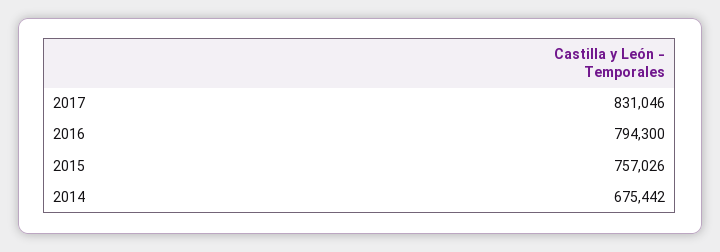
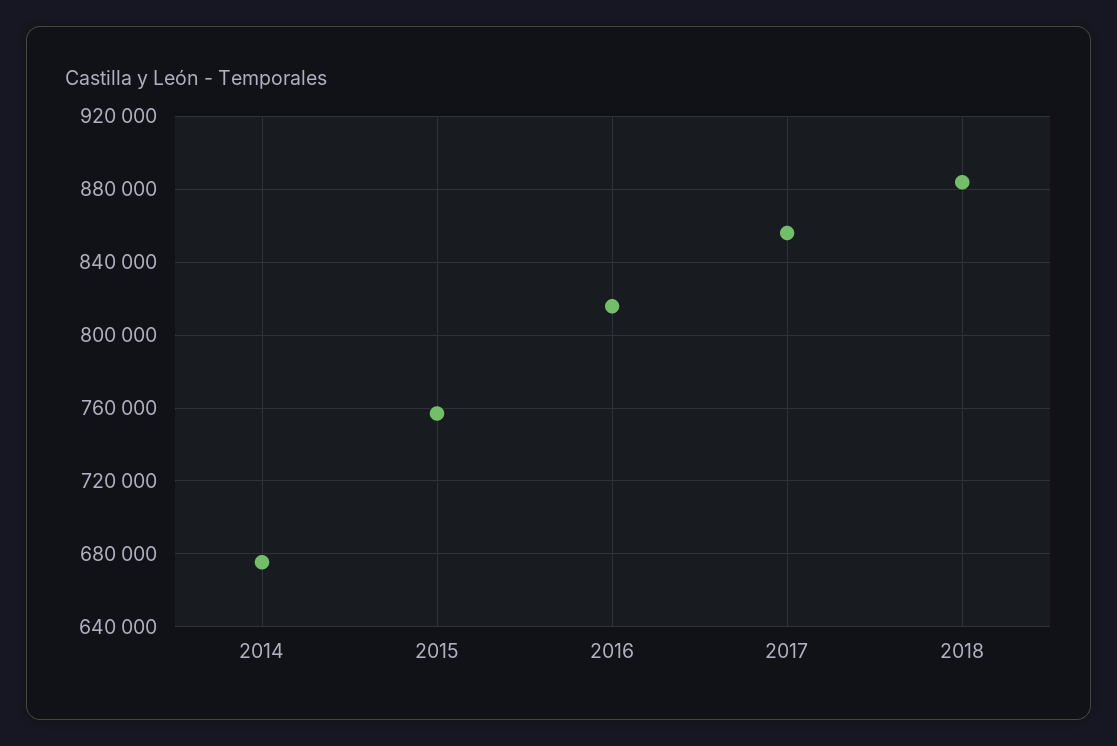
2017: 831046 -> 855000
2016: 794300 -> 815000
2018: none -> 885000

